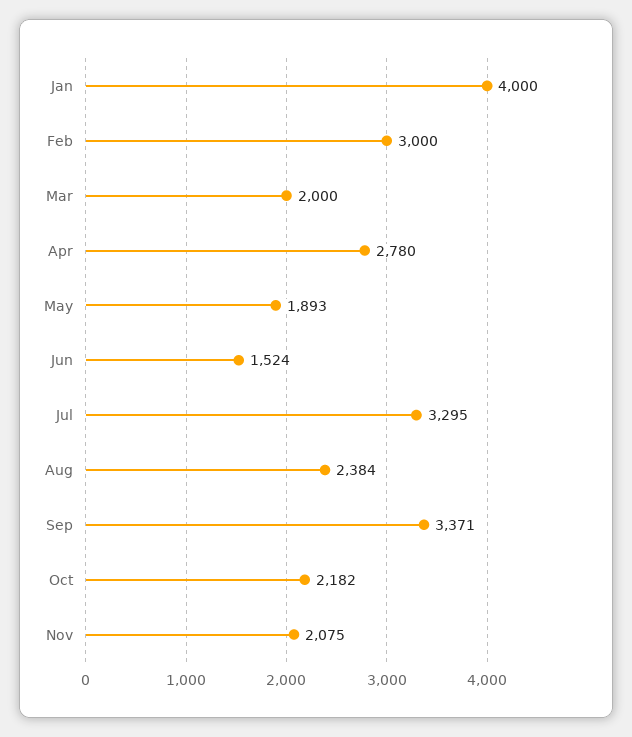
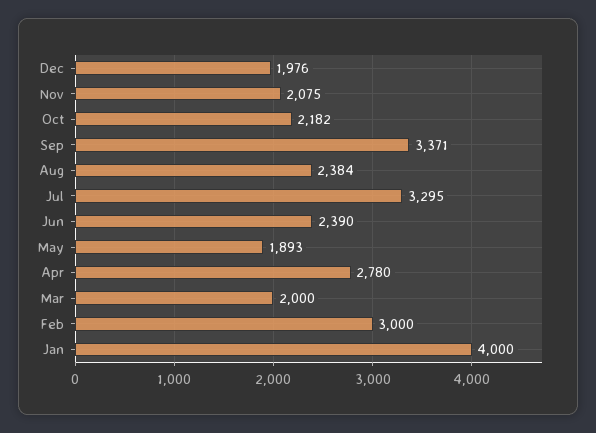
Jun: 1524 -> 2390
Dec: none -> 1976

